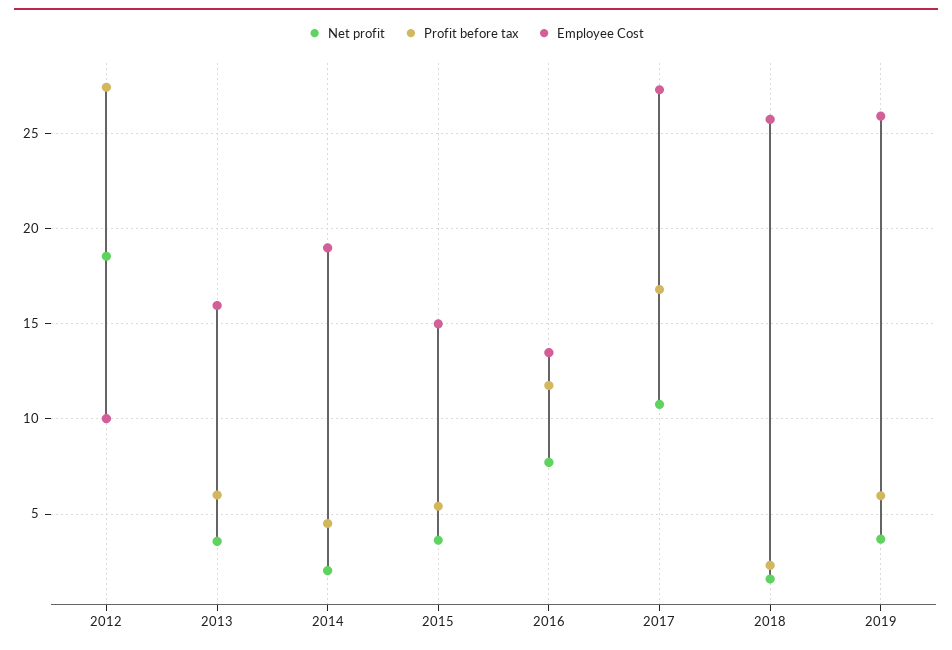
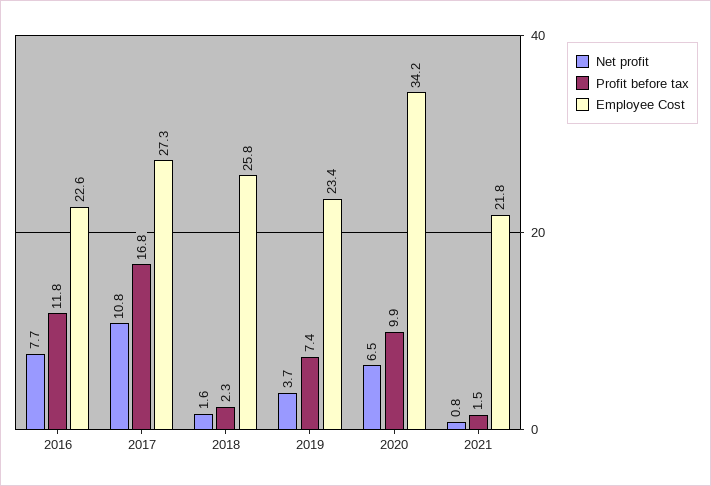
Net profit, 2012: 18.5 -> none
Profit before tax, 2012: 27.5 -> none
Employee Cost, 2012: 10 -> none
Net profit, 2013: 3.5 -> none
Profit before tax, 2013: 6 -> none
Employee Cost, 2013: 16 -> none
Net profit, 2014: 2 -> none
Profit before tax, 2014: 4.5 -> none
Employee Cost, 2014: 19 -> none
Net profit, 2015: 3.5 -> none
Profit before tax, 2015: 5.5 -> none
Employee Cost, 2015: 15 -> none
Employee Cost, 2016: 13.5 -> 22.6
Profit before tax, 2019: 6 -> 7.4
Employee Cost, 2019: 26 -> 23.4
Net profit, 2020: none -> 6.5
Profit before tax, 2020: none -> 9.9
Employee Cost, 2020: none -> 34.2
Net profit, 2021: none -> 0.8
Profit before tax, 2021: none -> 1.5
Employee Cost, 2021: none -> 21.8

